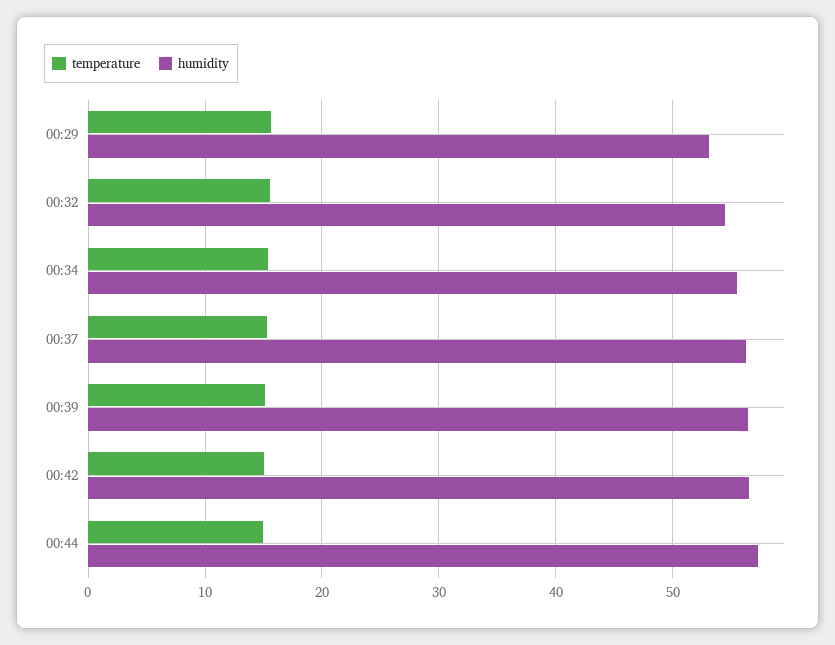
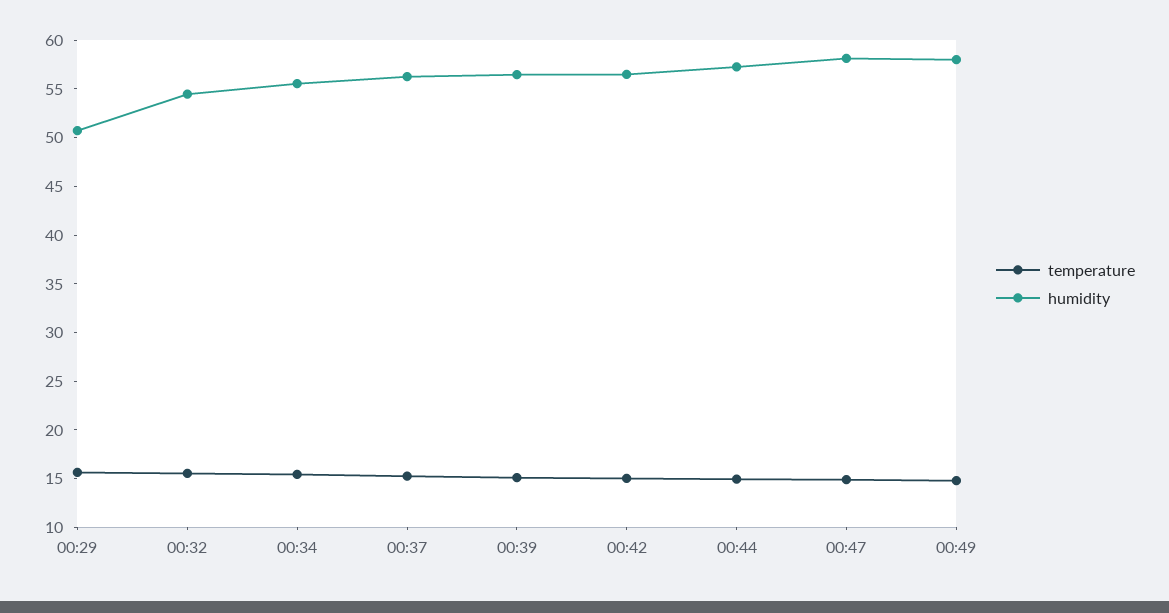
humidity, 00:29: 53 -> 51
temperature, 00:47: none -> 15
humidity, 00:47: none -> 58
temperature, 00:49: none -> 15
humidity, 00:49: none -> 58

